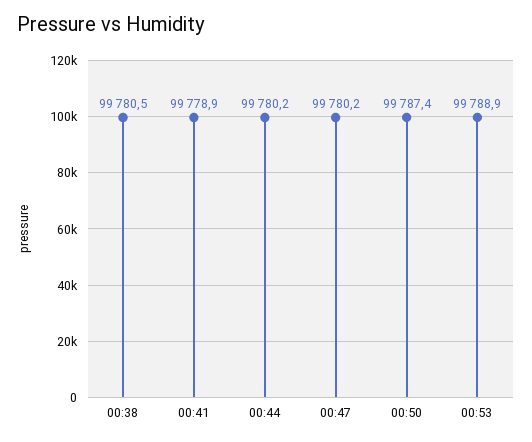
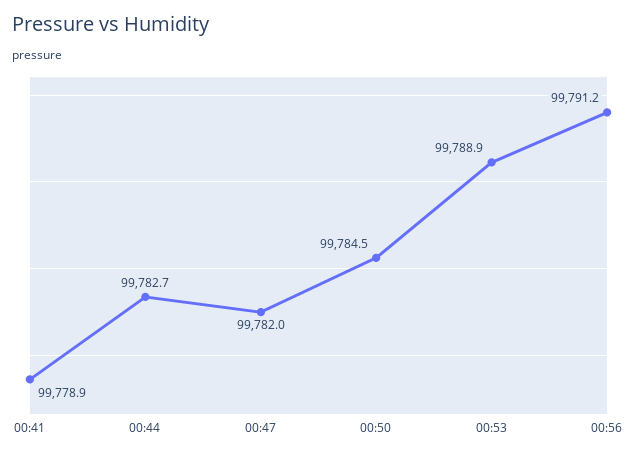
00:38: 99780.5 -> none
00:44: 99780.2 -> 99782.7
00:47: 99780.2 -> 99782
00:50: 99787.4 -> 99784.5
00:56: none -> 99791.2

